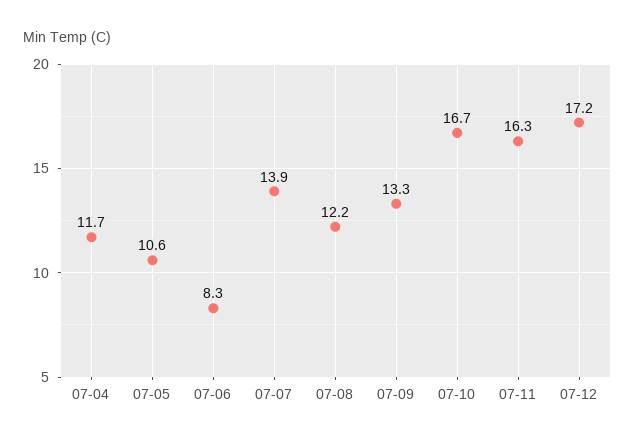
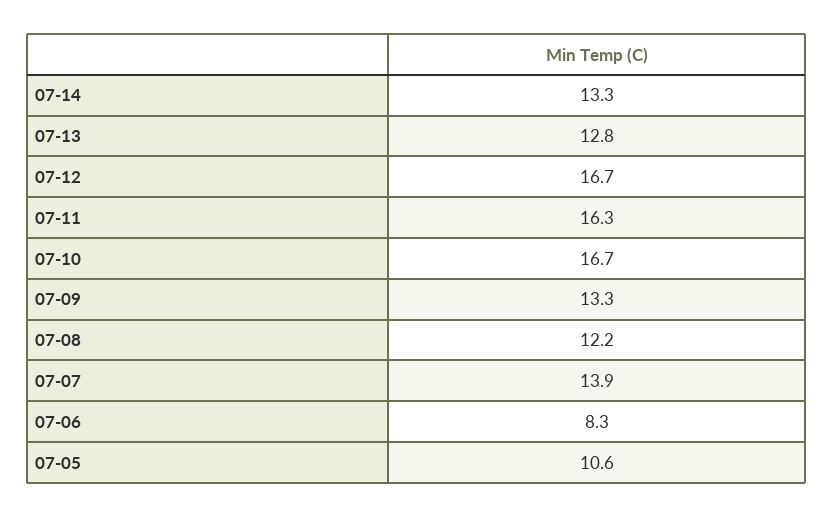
07-04: 11.7 -> none
07-12: 17.2 -> 16.7
07-14: none -> 13.3
07-13: none -> 12.8

